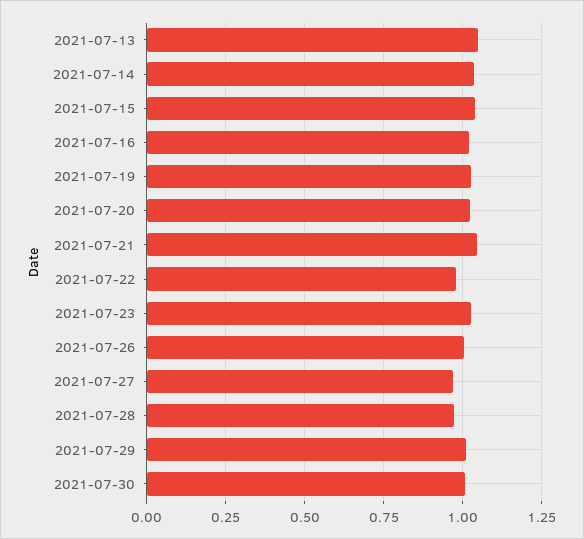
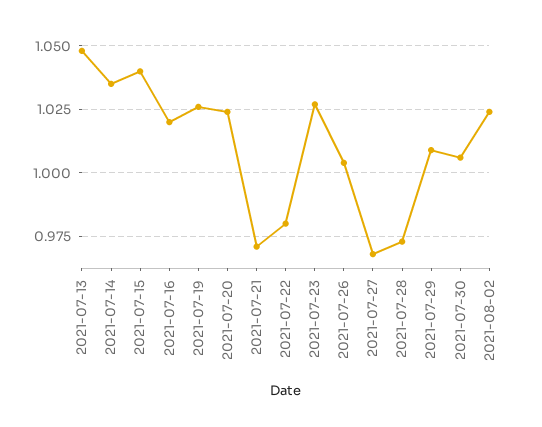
2021-07-21: 1.05 -> 0.97
2021-08-02: none -> 1.025

